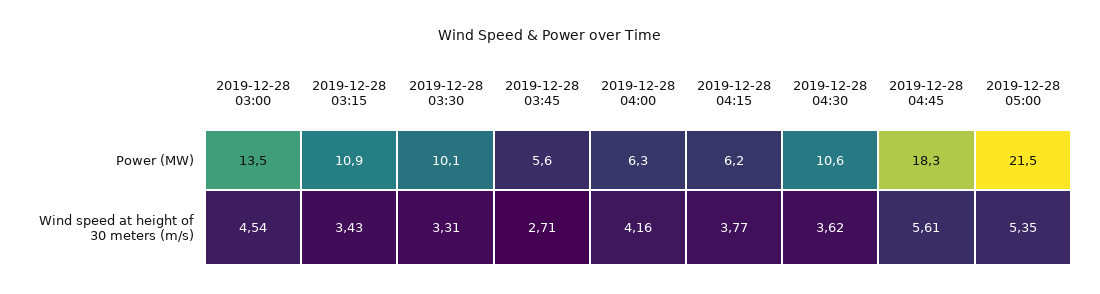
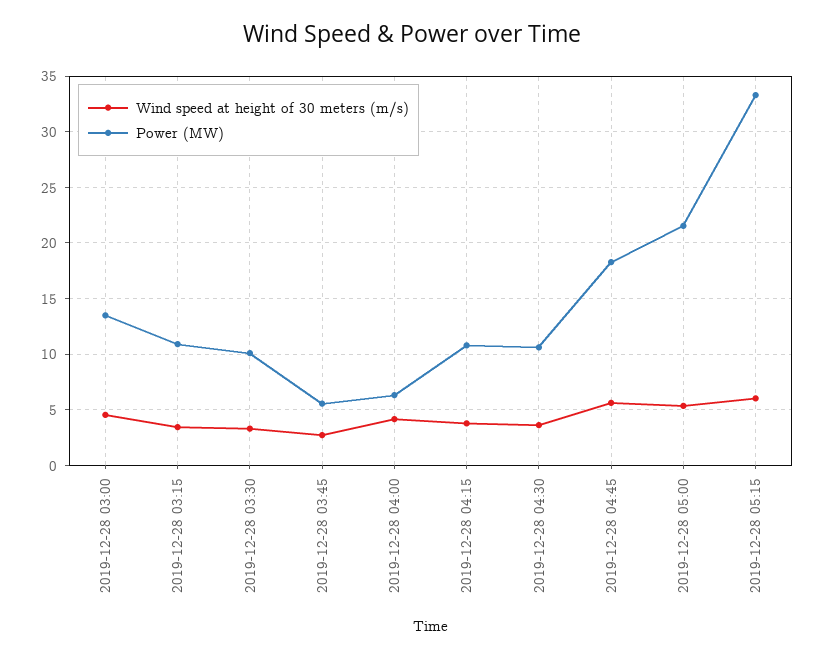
Power (MW), 2019-12-28 04:15: 6.2 -> 11
Wind speed at height of 30 meters (m/s), 2019-12-28 05:15: none -> 6
Power (MW), 2019-12-28 05:15: none -> 33

